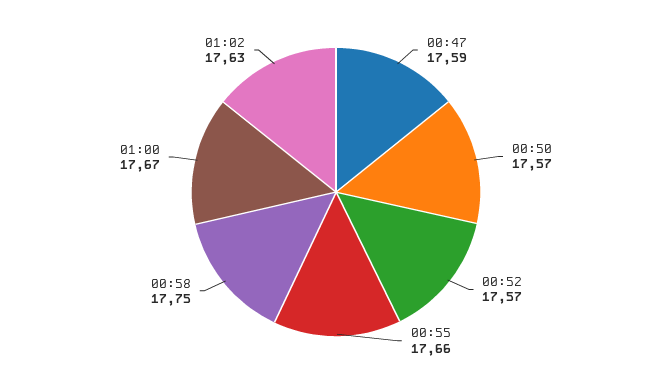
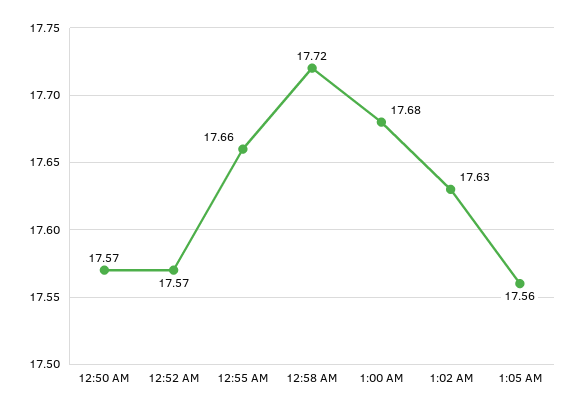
00:47: 17.59 -> none
00:58: 17.75 -> 17.72
01:00: 17.67 -> 17.68
1:05 AM: none -> 17.56

